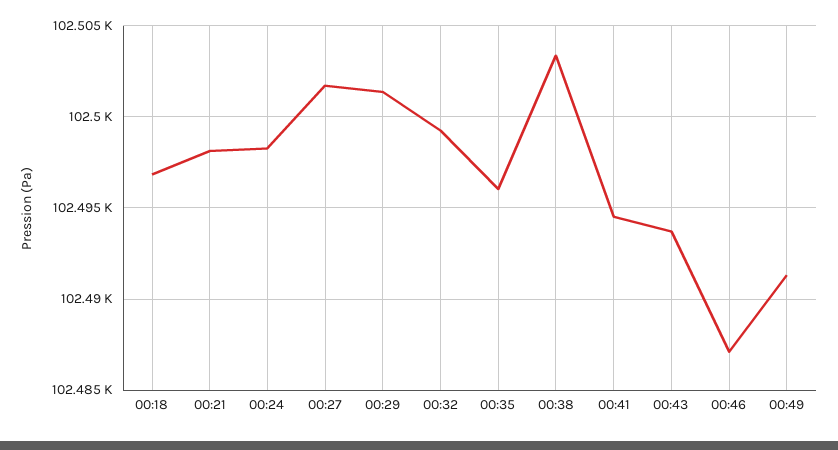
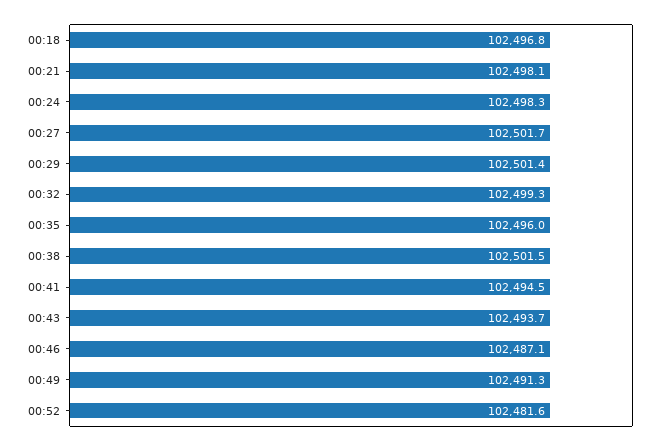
00:38: 102503.5 -> 102501.5
00:52: none -> 102481.6

